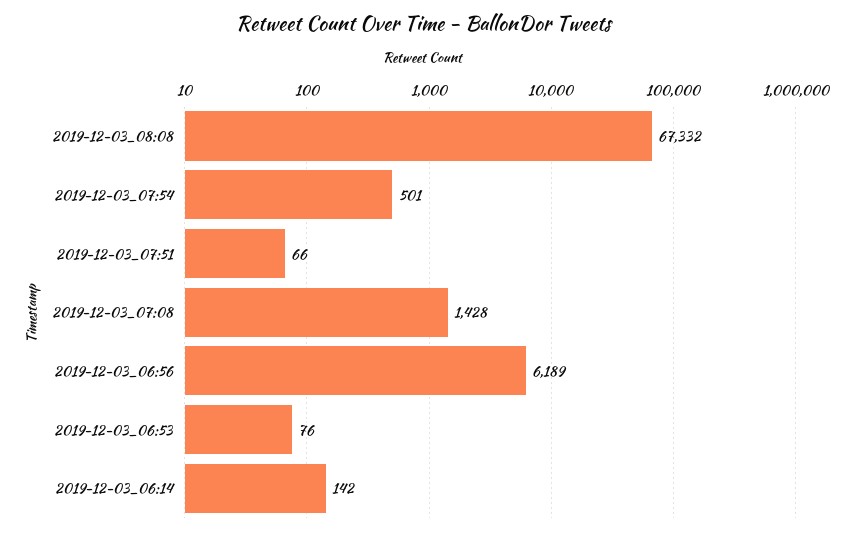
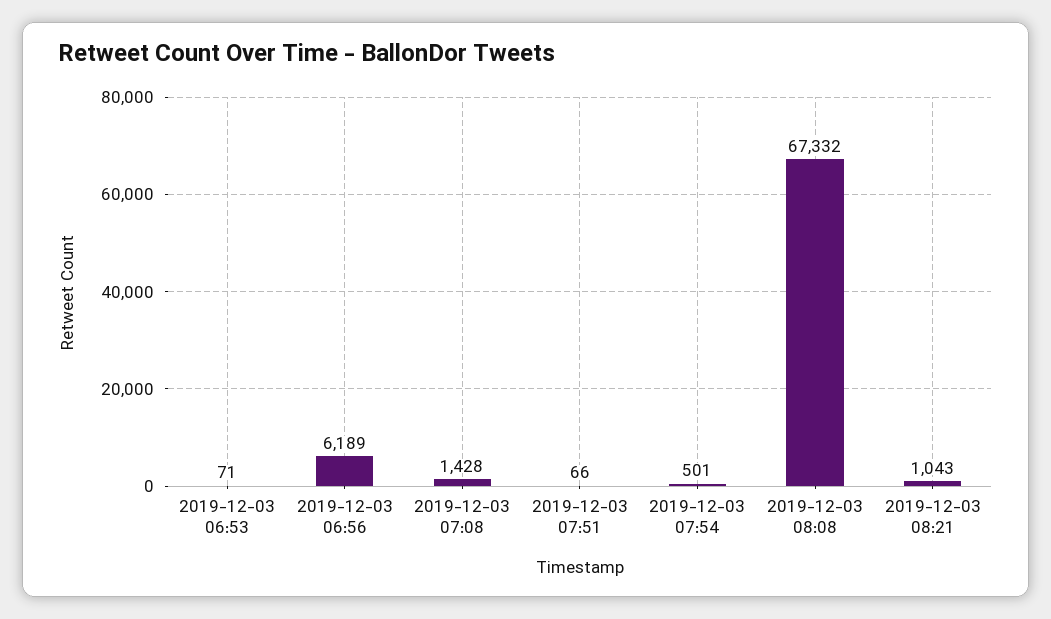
2019-12-03_06:53: 76 -> 71
2019-12-03_06:14: 142 -> none
2019-12-03 08:21: none -> 1043

